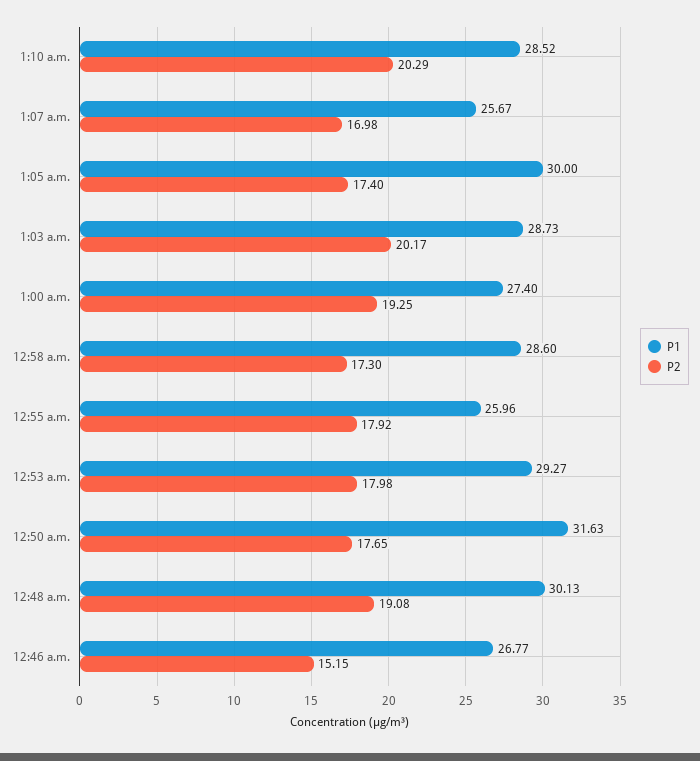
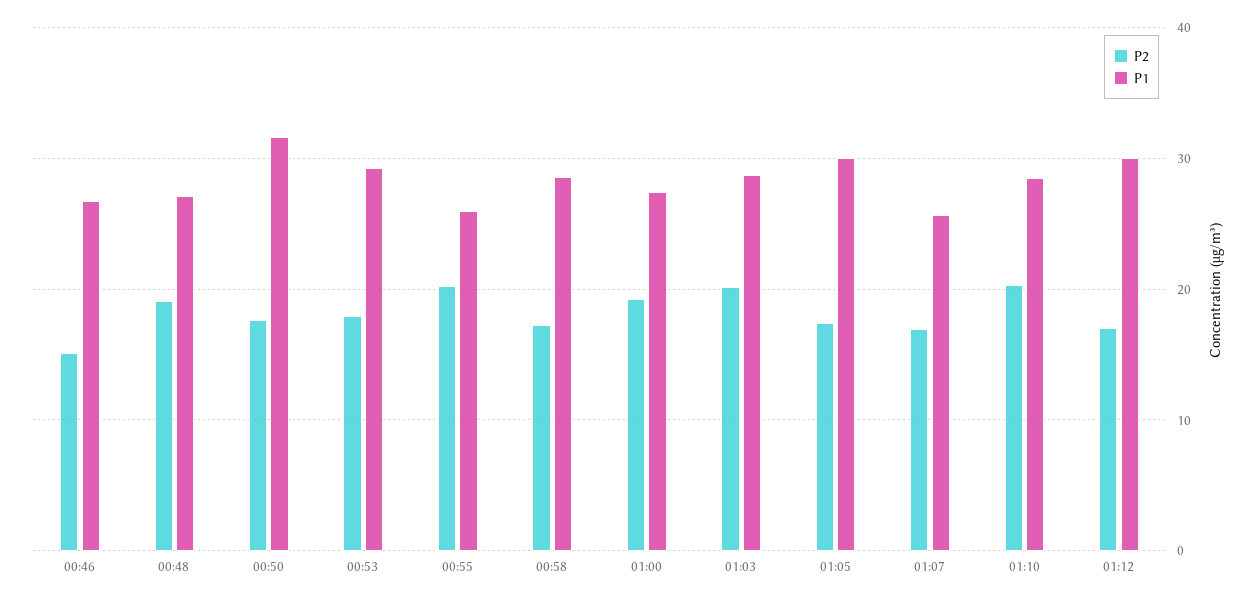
P2, 12:55 a.m.: 17.92 -> 20
P1, 12:48 a.m.: 30.13 -> 27
P2, 01:12: none -> 17
P1, 01:12: none -> 30

